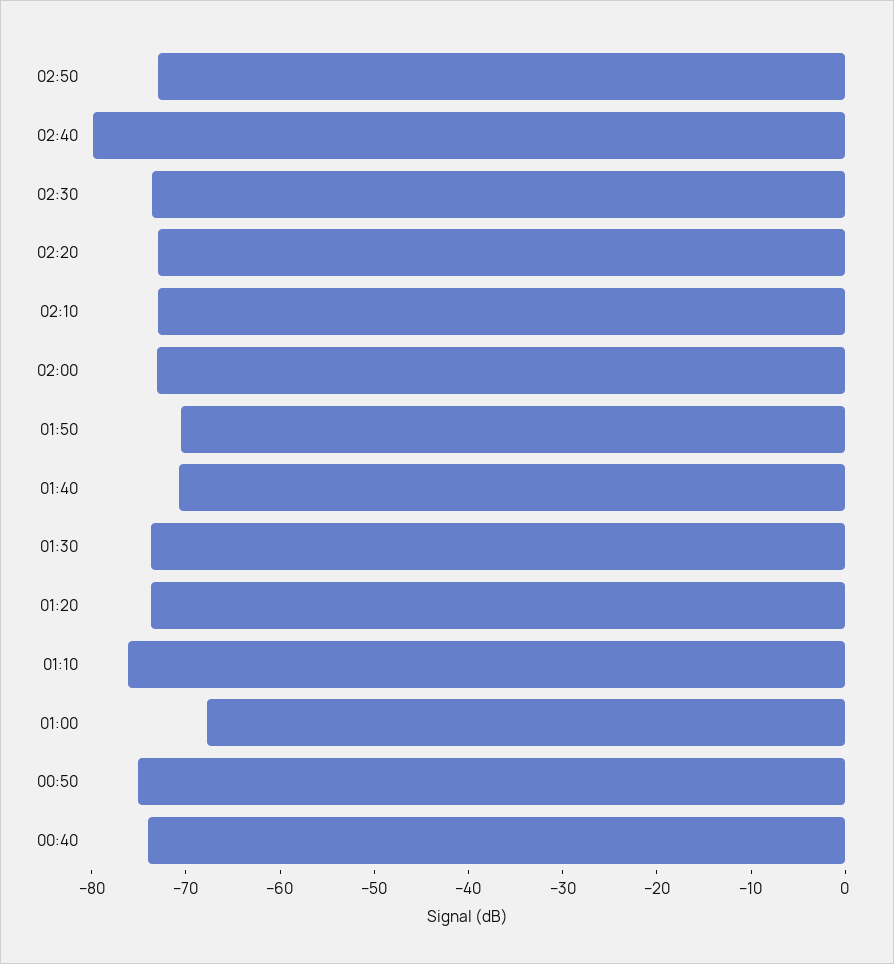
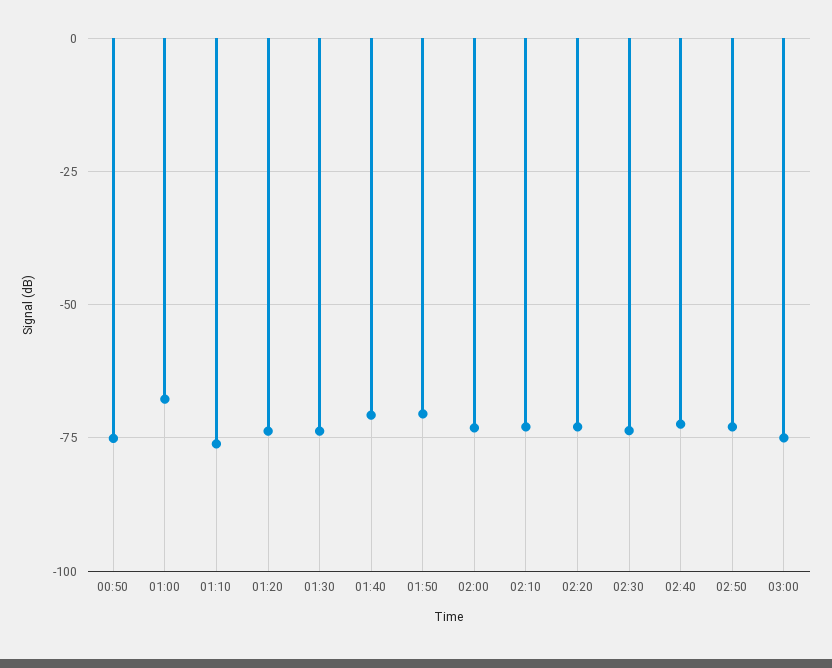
02:40: -80 -> -72.5
00:40: -74 -> none
03:00: none -> -75

